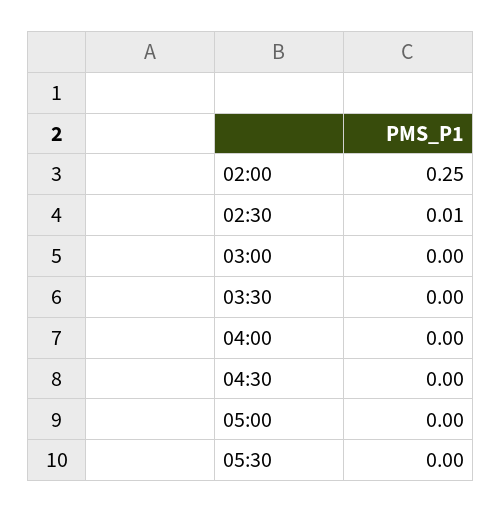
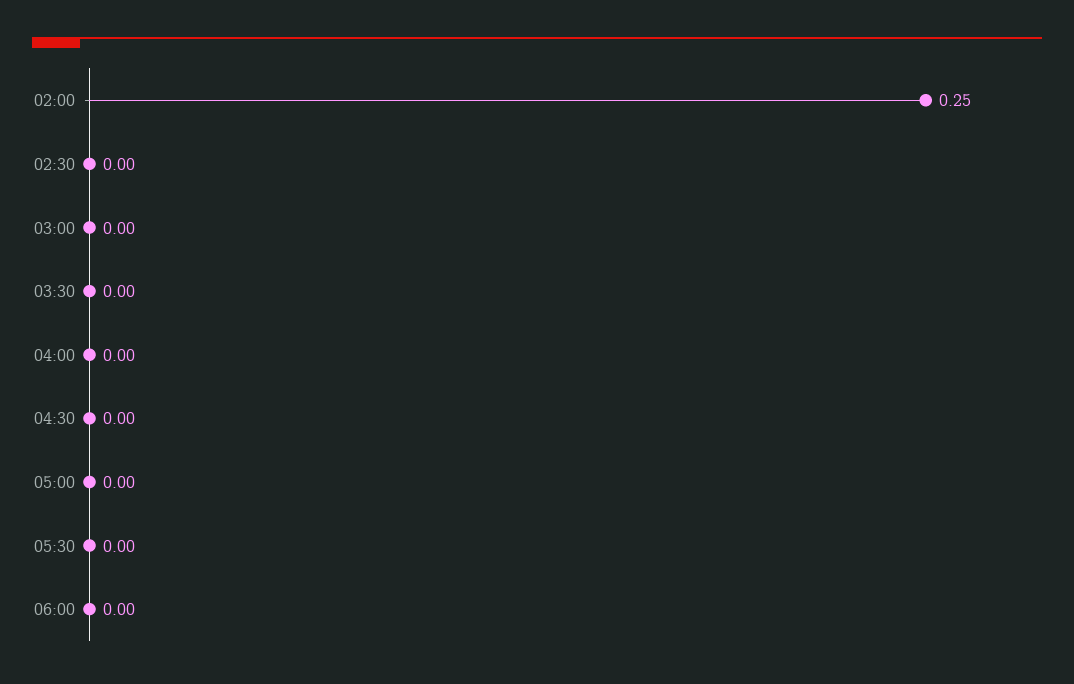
02:30: 0.01 -> 0
06:00: none -> 0

